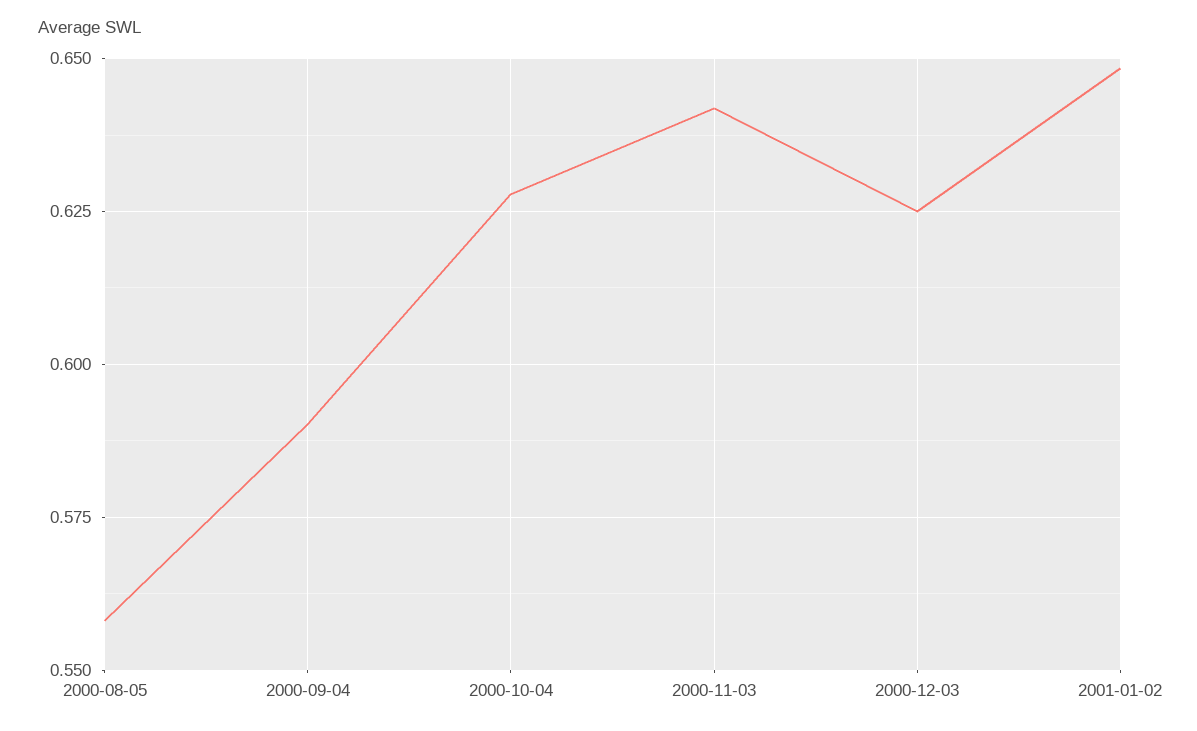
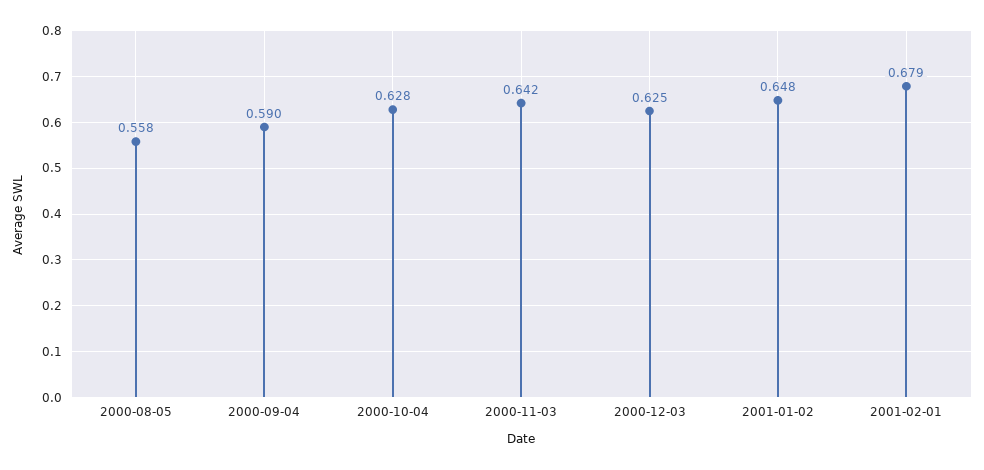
2001-02-01: none -> 0.679

